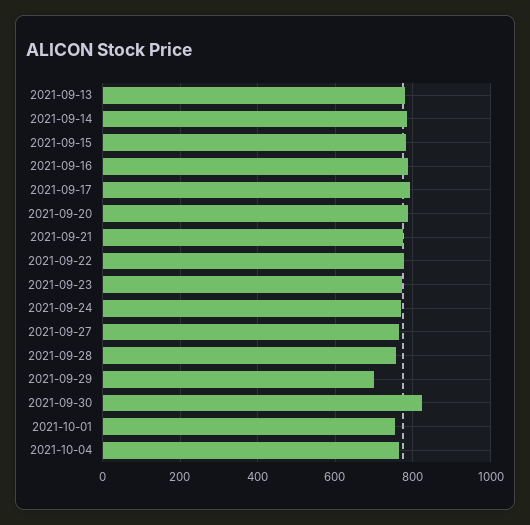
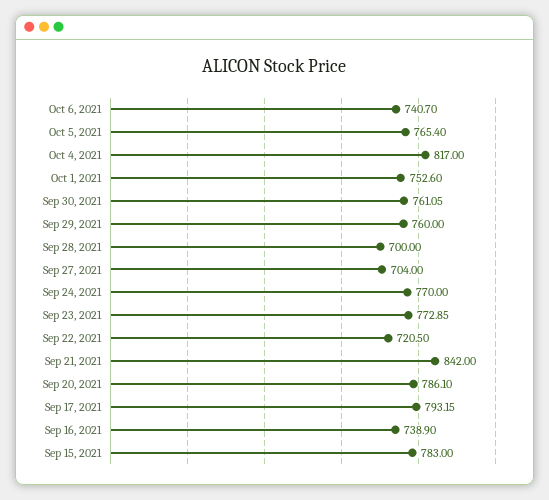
2021-09-13: 780 -> none
2021-09-14: 780 -> none
2021-09-16: 780 -> 738.9
2021-09-21: 780 -> 842
2021-09-22: 780 -> 720.5
2021-09-27: 760 -> 704
2021-09-28: 760 -> 700
2021-09-29: 700 -> 760
2021-09-30: 820 -> 761.05
2021-10-04: 760 -> 817
Oct 6, 2021: none -> 740.7
Oct 5, 2021: none -> 765.4

